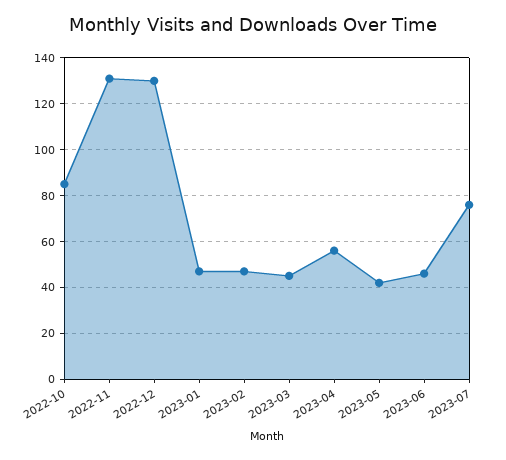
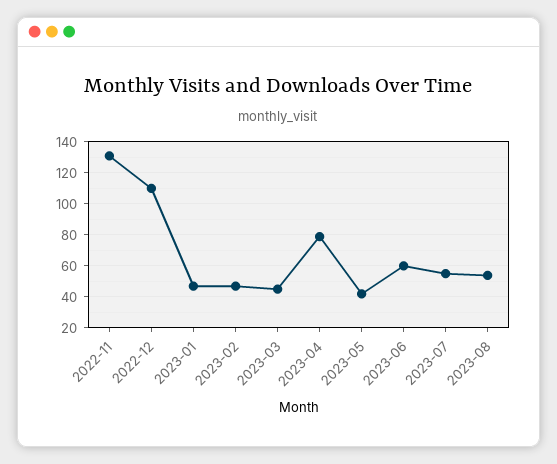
2022-10: 85 -> none
2022-12: 130 -> 110
2023-04: 55 -> 80
2023-06: 45 -> 60
2023-07: 75 -> 55
2023-08: none -> 55

